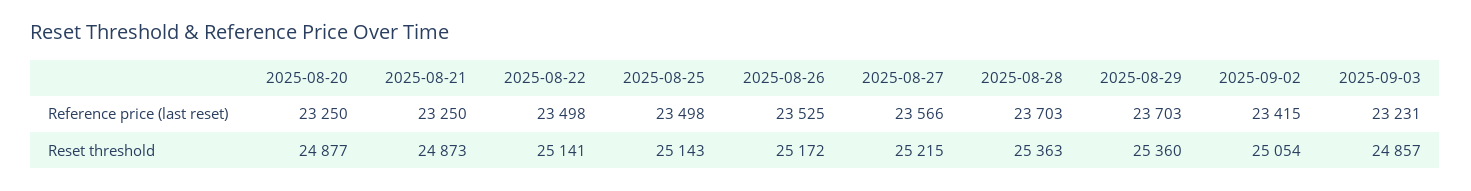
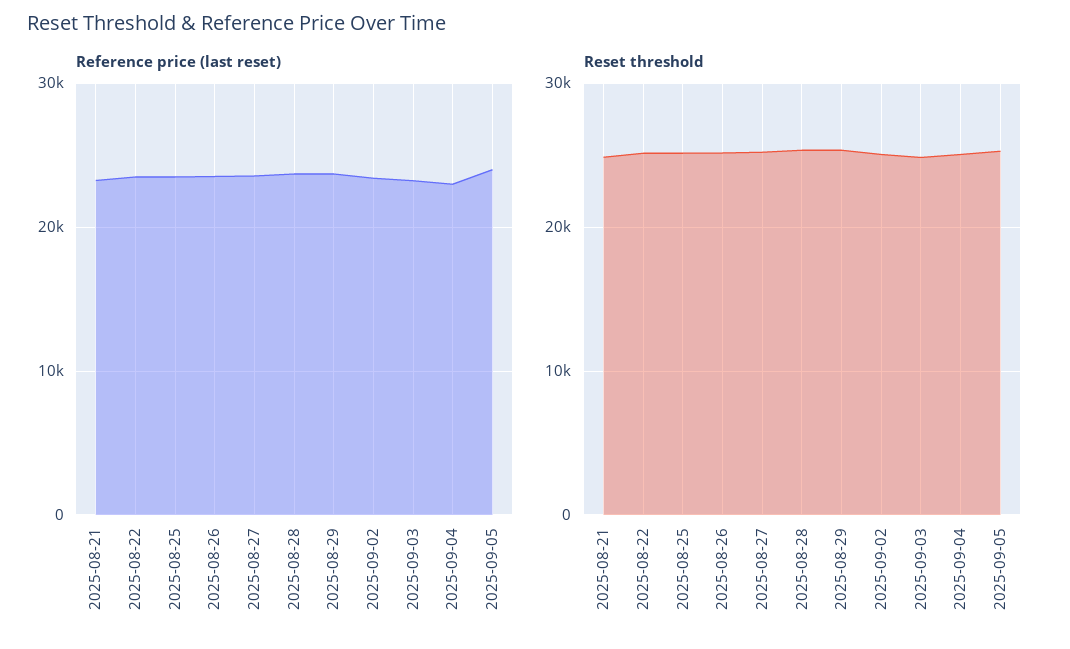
Reference price (last reset), 2025-08-20: 23250 -> none
Reset threshold, 2025-08-20: 24877 -> none
Reference price (last reset), 2025-09-04: none -> 23000
Reference price (last reset), 2025-09-05: none -> 24000
Reset threshold, 2025-09-04: none -> 25000
Reset threshold, 2025-09-05: none -> 25000

